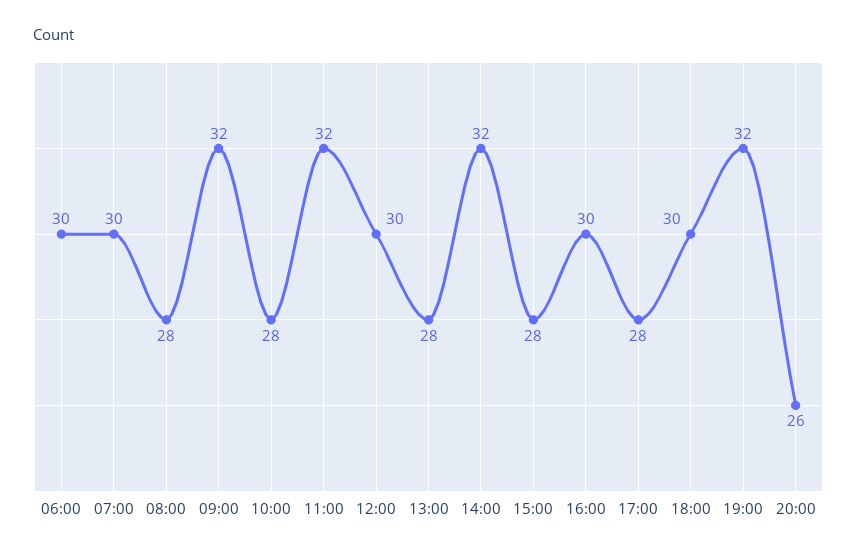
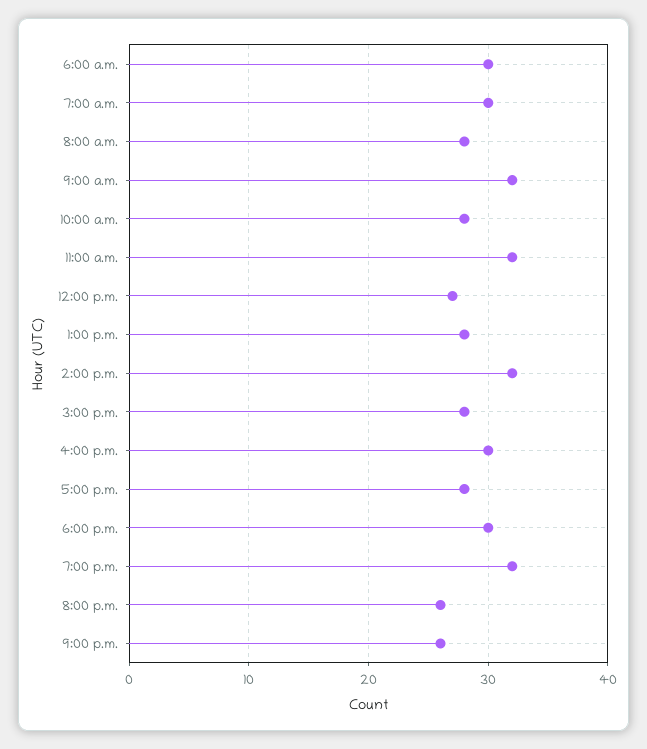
12:00: 30 -> 27
9:00 p.m.: none -> 26

